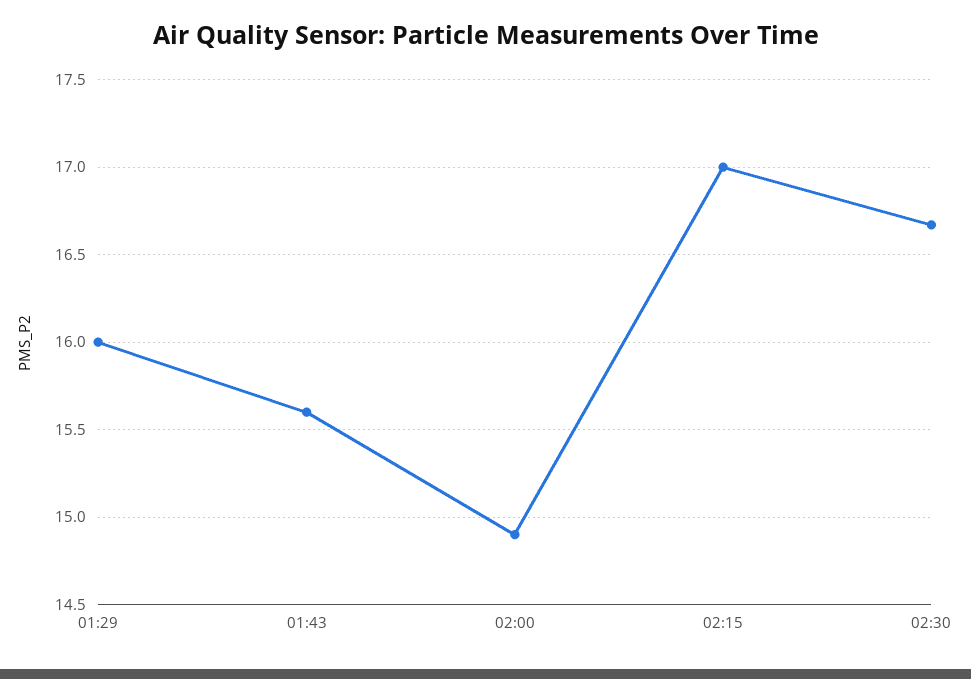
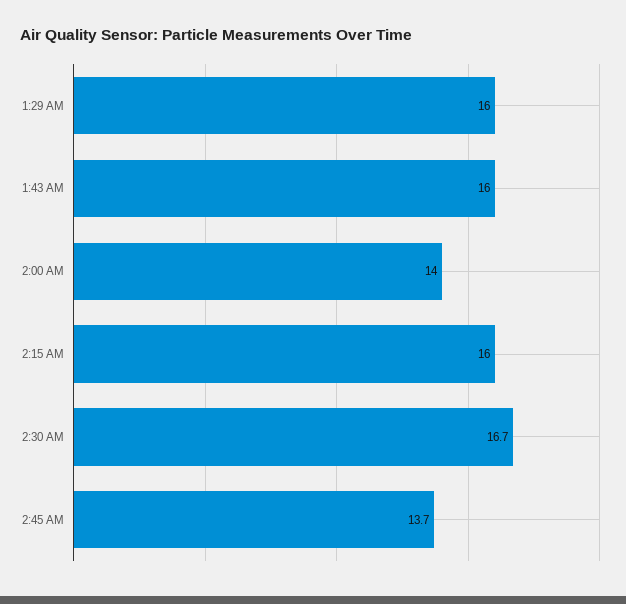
01:43: 15.6 -> 16
02:00: 14.9 -> 14
02:15: 17 -> 16
2:45 AM: none -> 13.7

